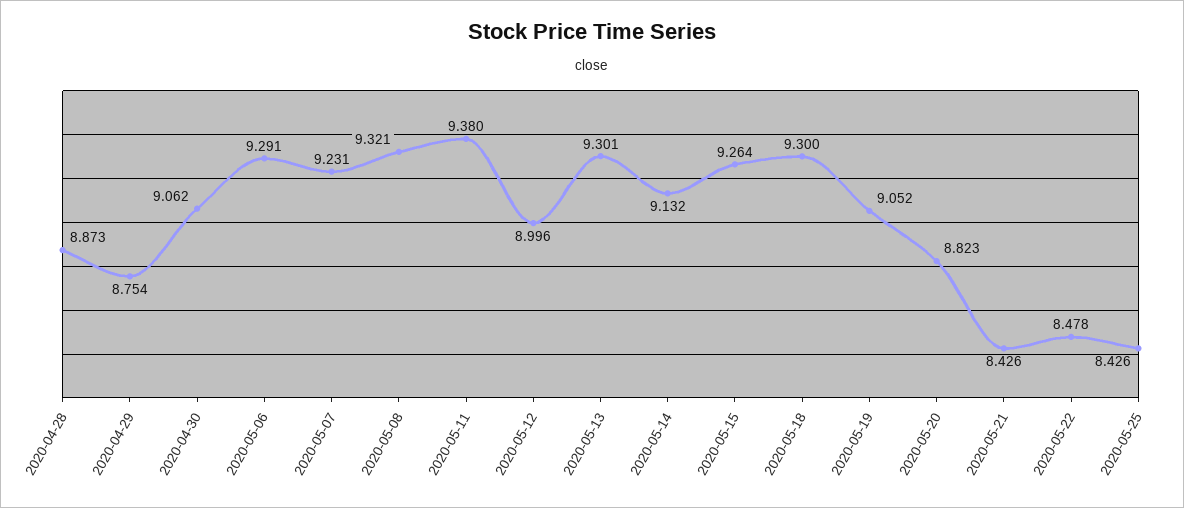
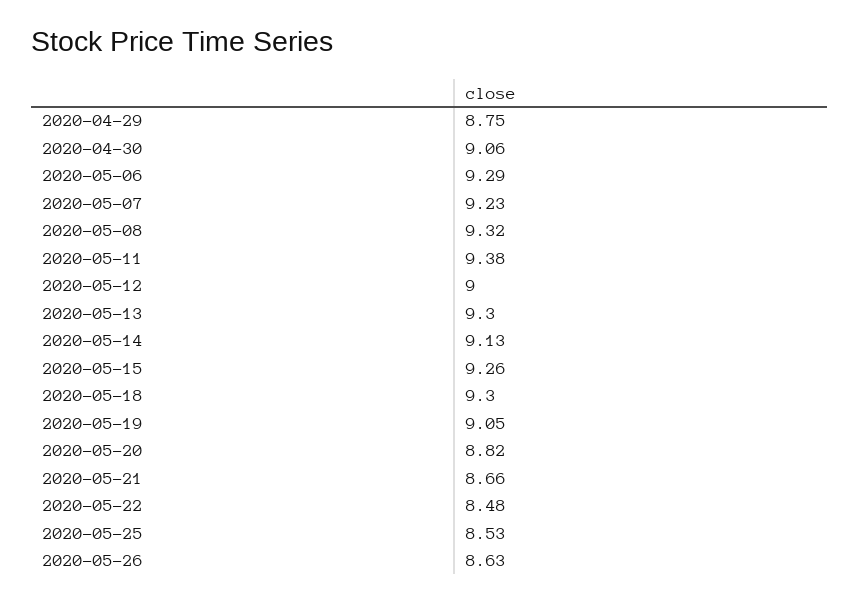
2020-04-28: 8.873 -> none
2020-05-21: 8.426 -> 8.66
2020-05-25: 8.426 -> 8.53
2020-05-26: none -> 8.63

